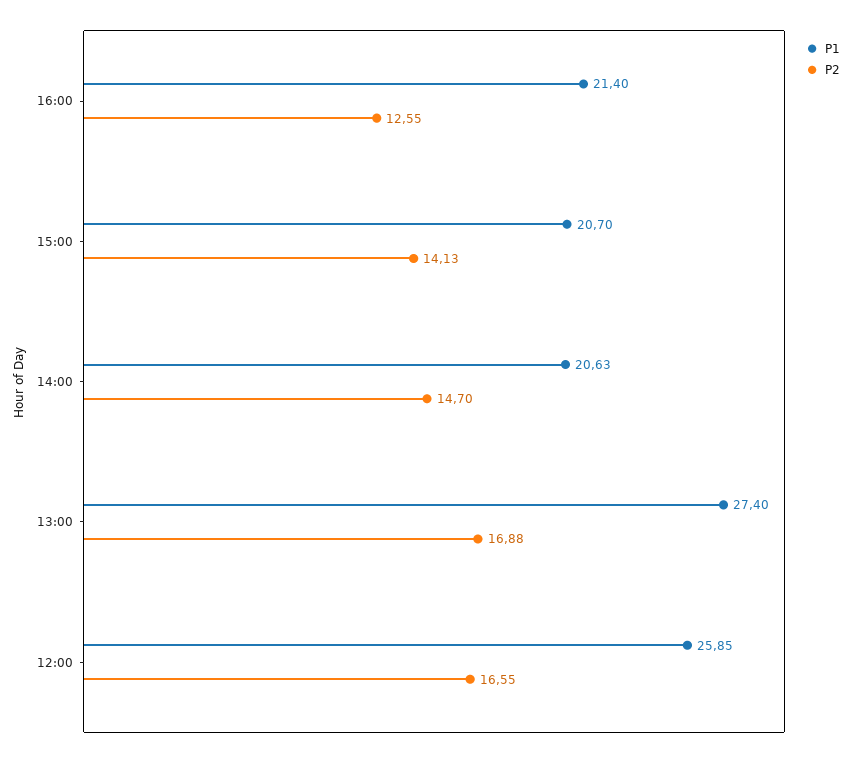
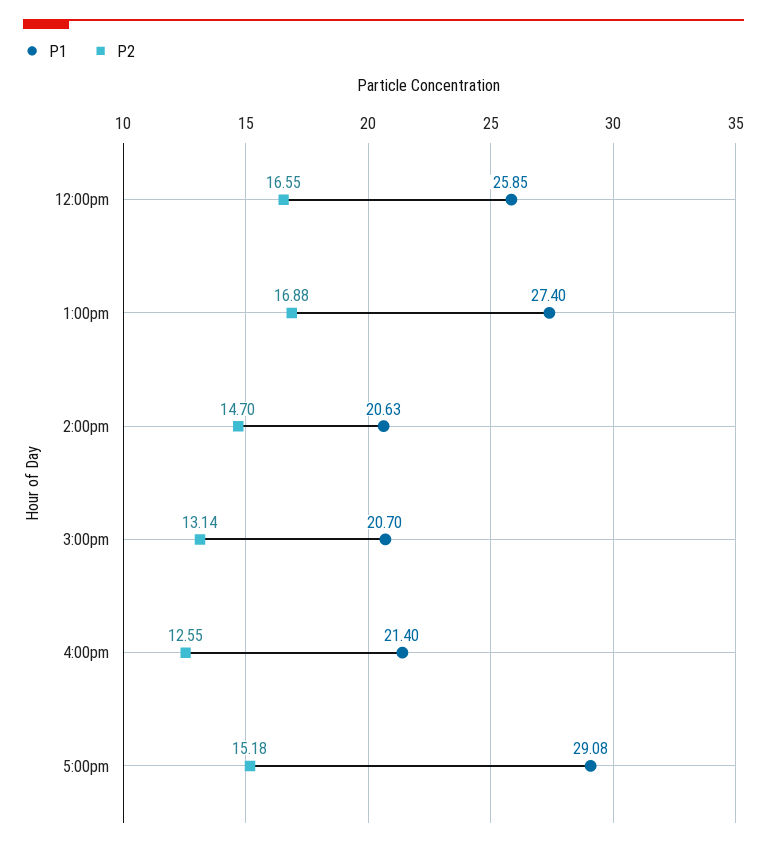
P2, 15:00: 14.13 -> 13.14
P1, 5:00pm: none -> 29.08
P2, 5:00pm: none -> 15.18

